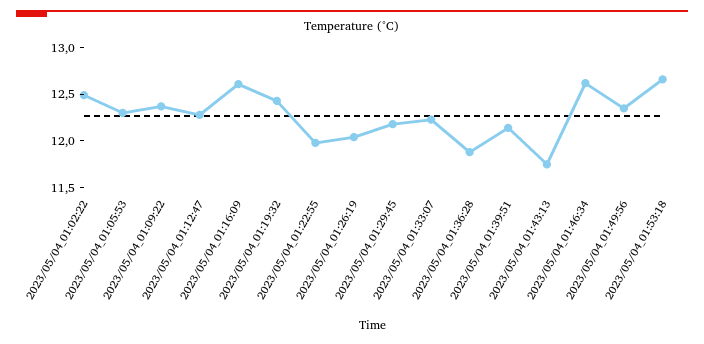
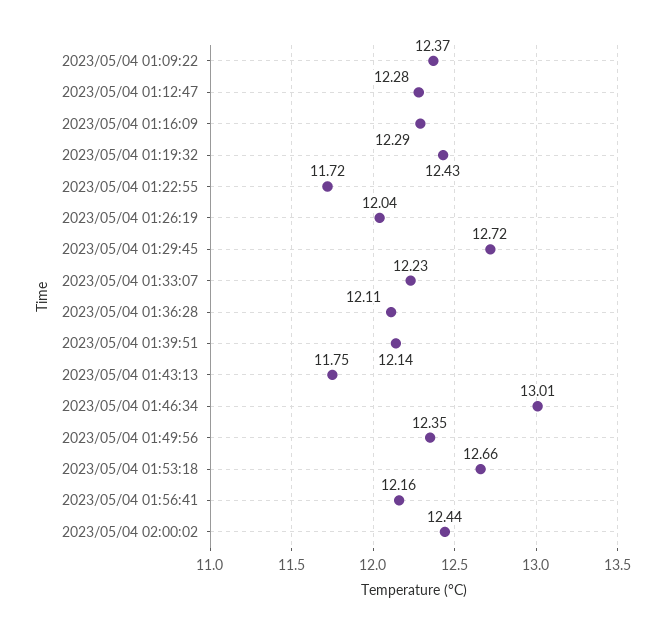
2023/05/04_01:02:22: 12.5 -> none
2023/05/04_01:05:53: 12.3 -> none
2023/05/04_01:16:09: 12.6 -> 12.29
2023/05/04_01:22:55: 12 -> 11.72
2023/05/04_01:29:45: 12.2 -> 12.72
2023/05/04_01:36:28: 11.9 -> 12.11
2023/05/04_01:46:34: 12.6 -> 13.01
2023/05/04 01:56:41: none -> 12.16
2023/05/04 02:00:02: none -> 12.44

